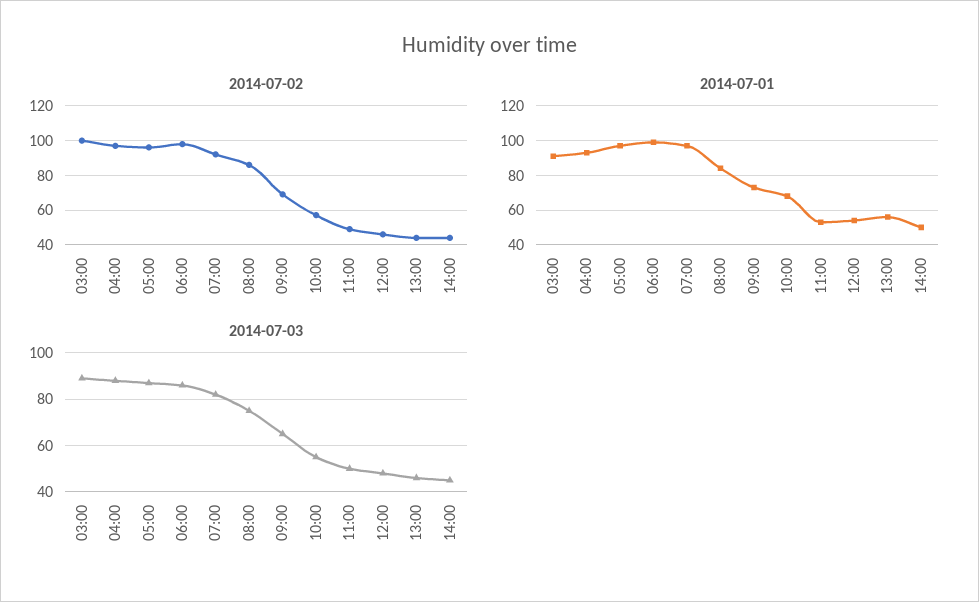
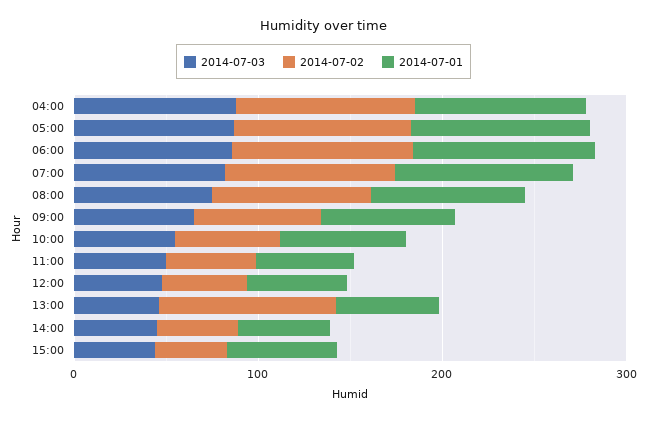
2014-07-02, 03:00: 100 -> none
2014-07-02, 13:00: 45 -> 100
2014-07-01, 03:00: 90 -> none
2014-07-03, 03:00: 90 -> none
2014-07-03, 15:00: none -> 40
2014-07-02, 15:00: none -> 40
2014-07-01, 15:00: none -> 60

